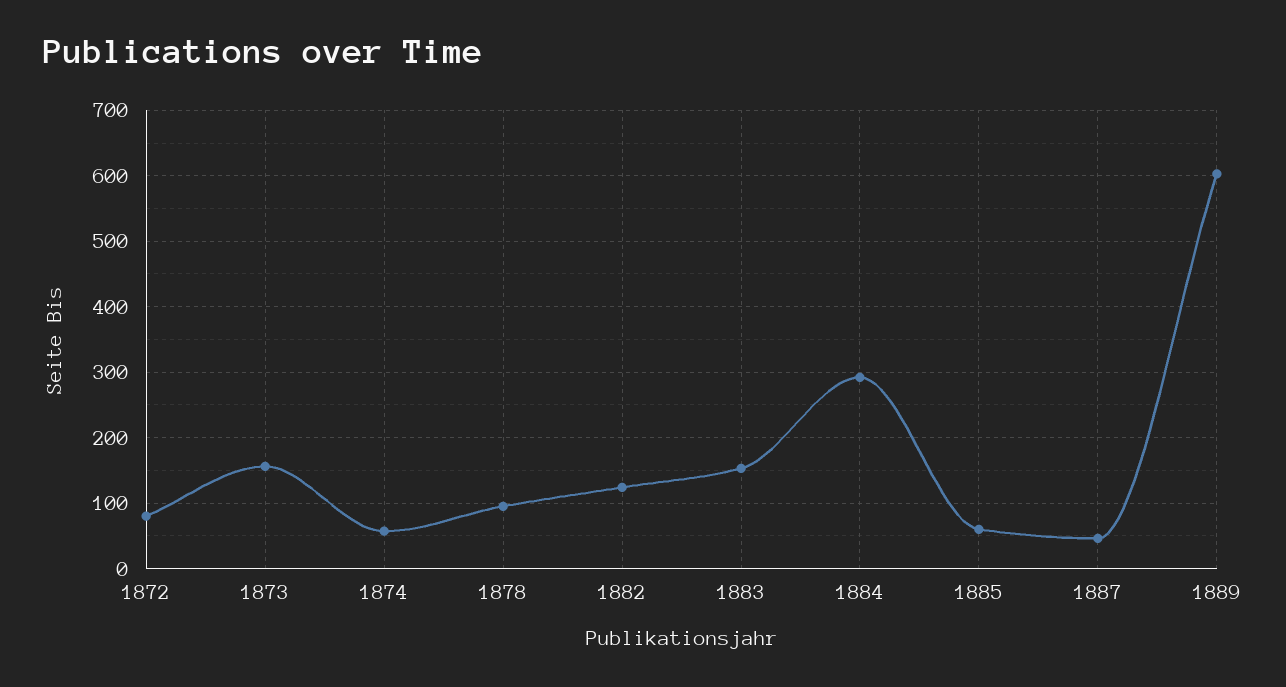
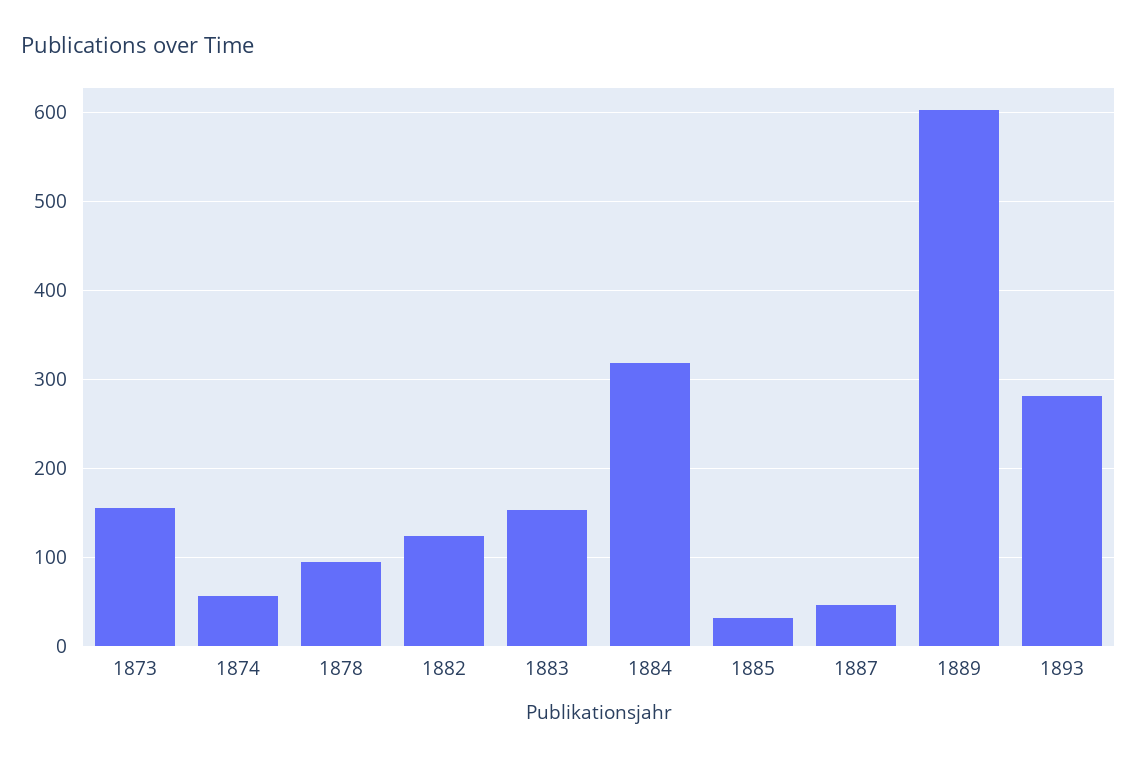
1872: 80 -> none
1884: 290 -> 320
1885: 60 -> 30
1893: none -> 280

